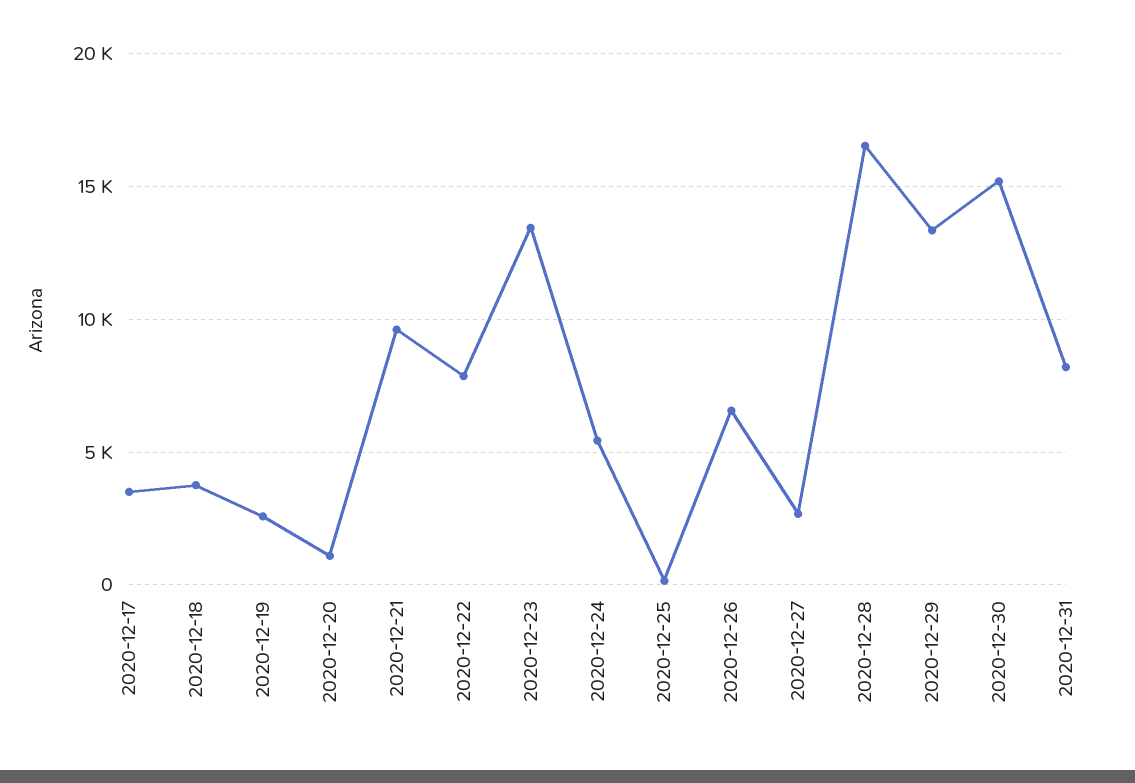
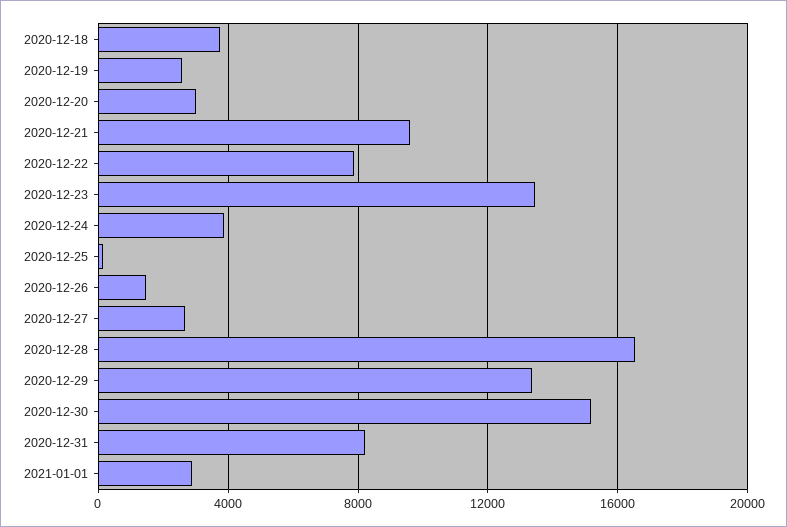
2020-12-17: 3500 -> none
2020-12-20: 1000 -> 3000
2020-12-24: 5500 -> 4000
2020-12-26: 6500 -> 1500
2021-01-01: none -> 3000

